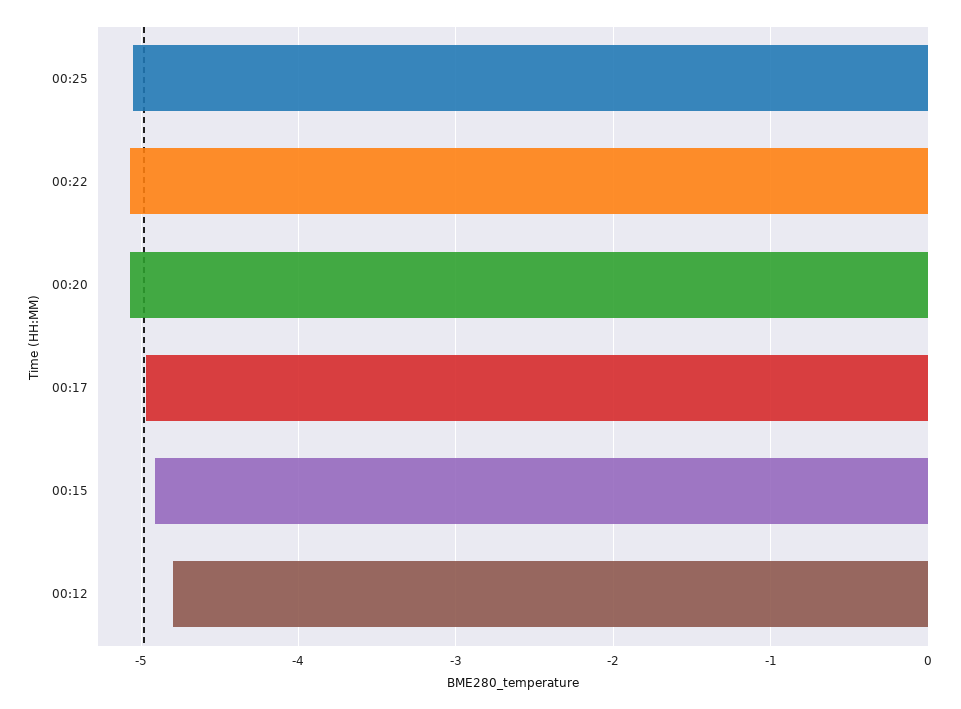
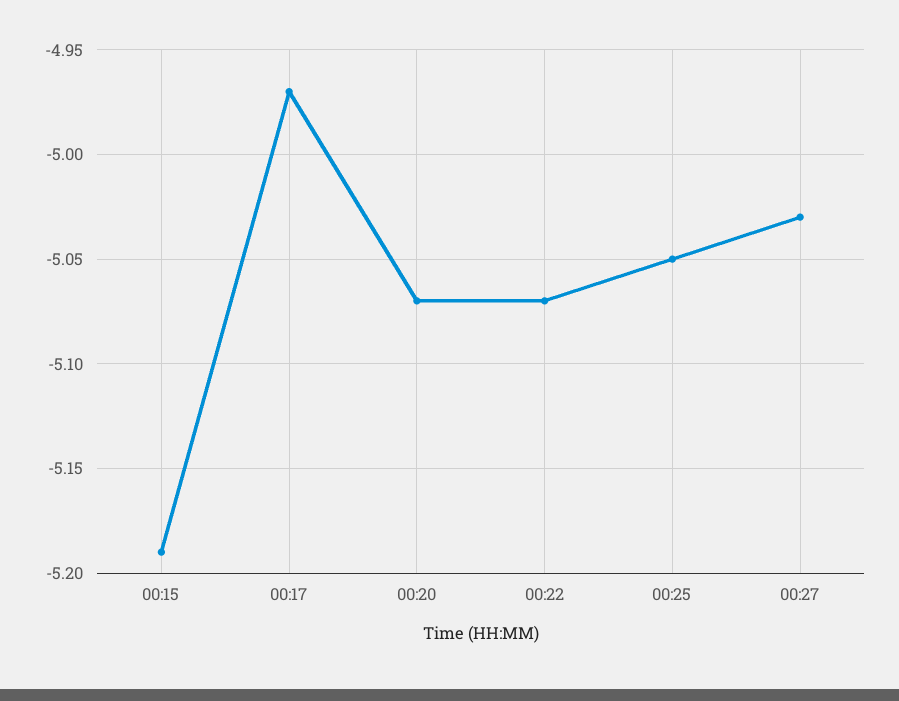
00:15: -4.9 -> -5.19
00:12: -4.8 -> none
00:27: none -> -5.03

